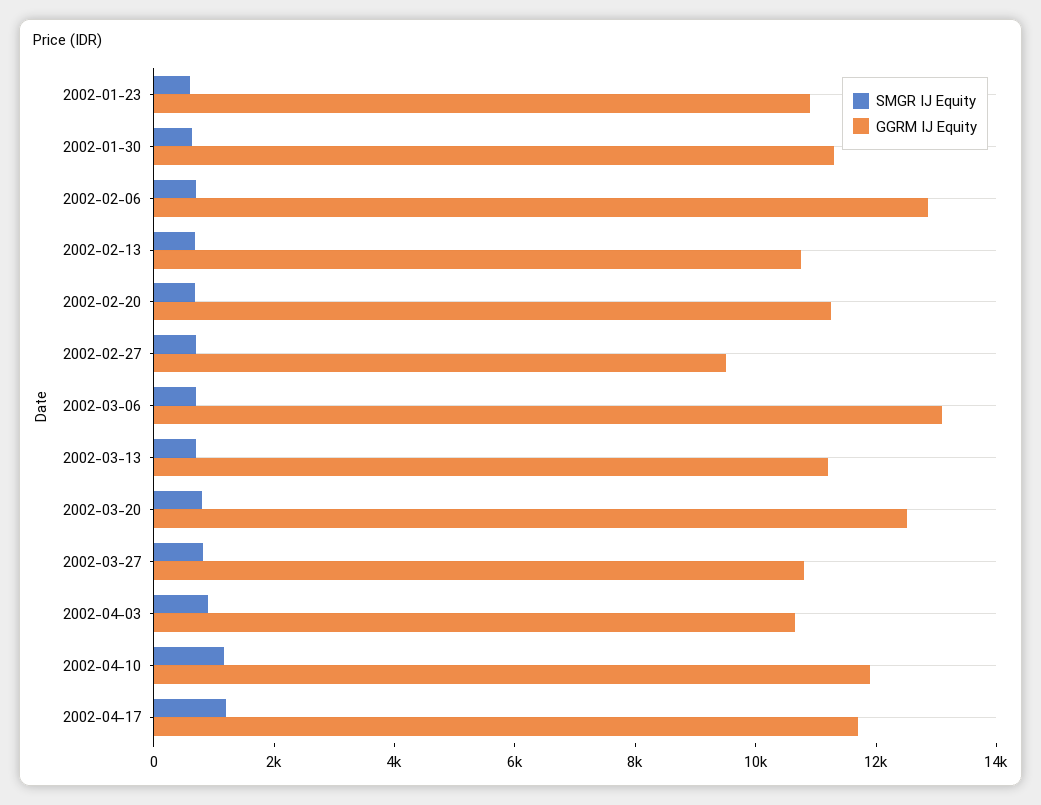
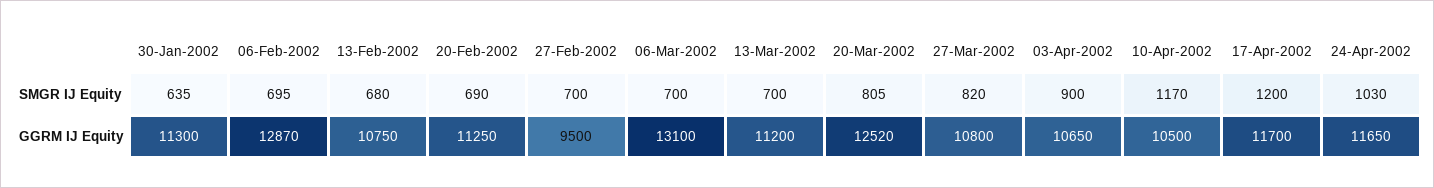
SMGR IJ Equity, 2002-01-23: 500 -> none
GGRM IJ Equity, 2002-01-23: 11000 -> none
GGRM IJ Equity, 2002-04-10: 12000 -> 10500
SMGR IJ Equity, 24-Apr-2002: none -> 1030
GGRM IJ Equity, 24-Apr-2002: none -> 11650

